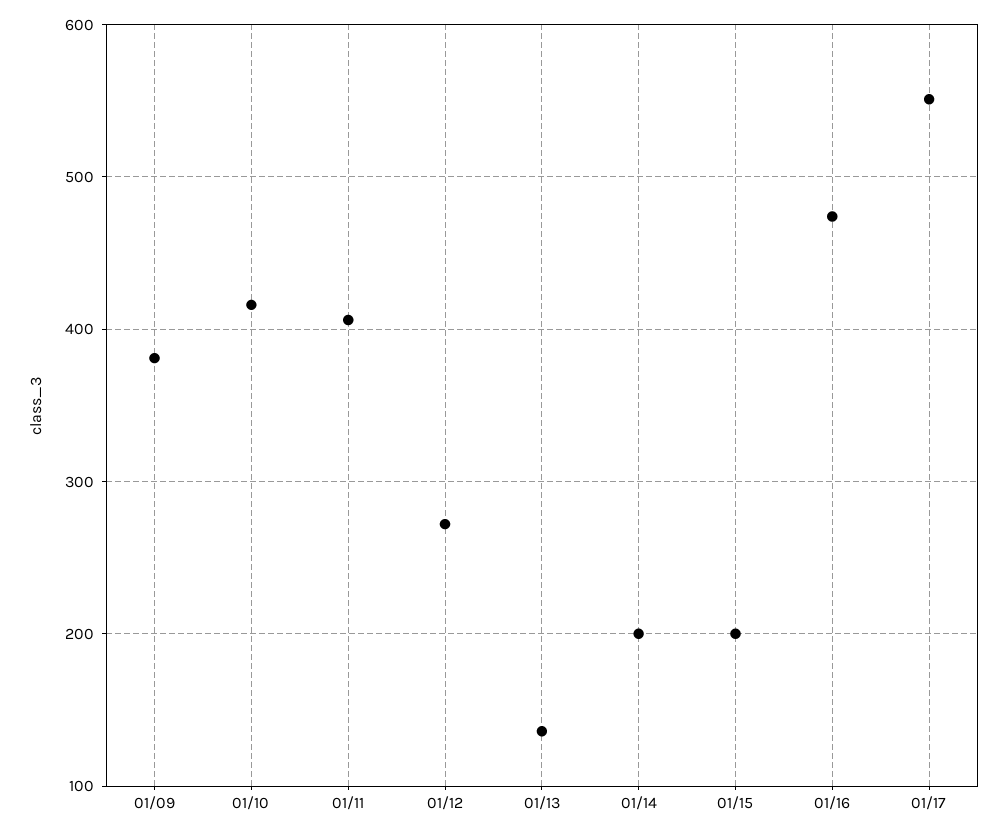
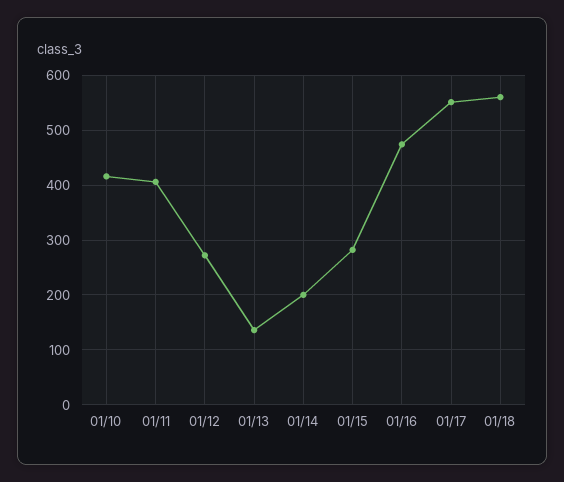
01/09: 380 -> none
01/15: 200 -> 280
01/18: none -> 560

